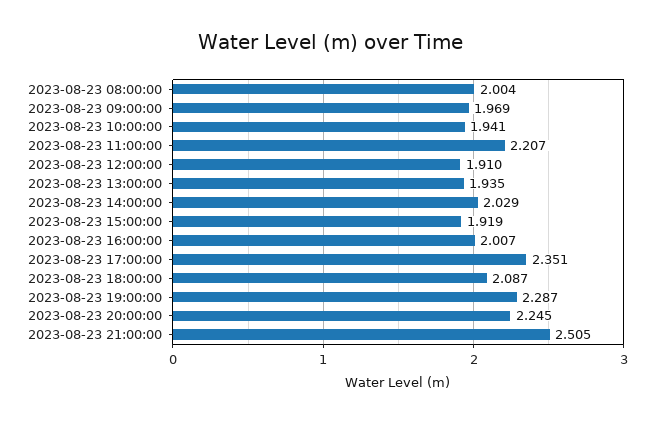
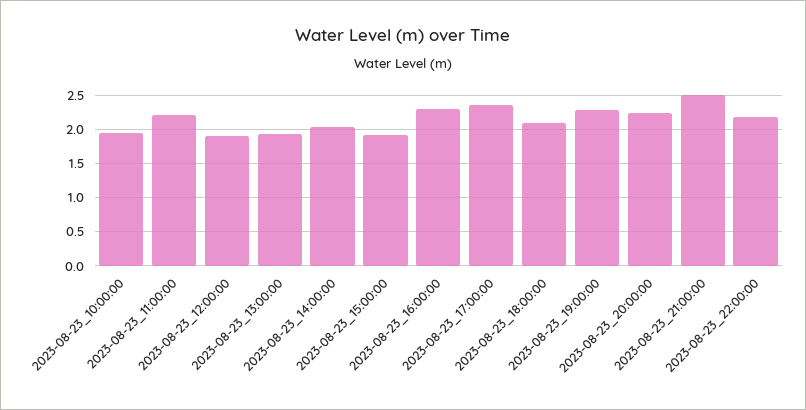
2023-08-23 08:00:00: 2.004 -> none
2023-08-23 09:00:00: 1.969 -> none
2023-08-23 16:00:00: 2.007 -> 2.3
2023-08-23_22:00:00: none -> 2.2

